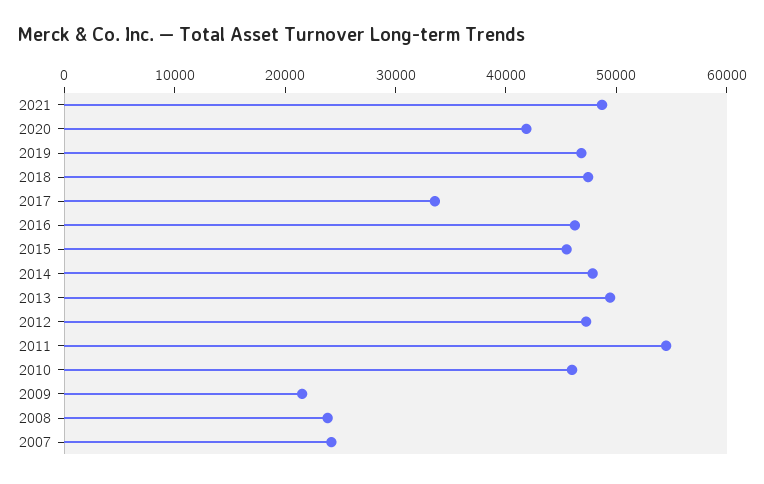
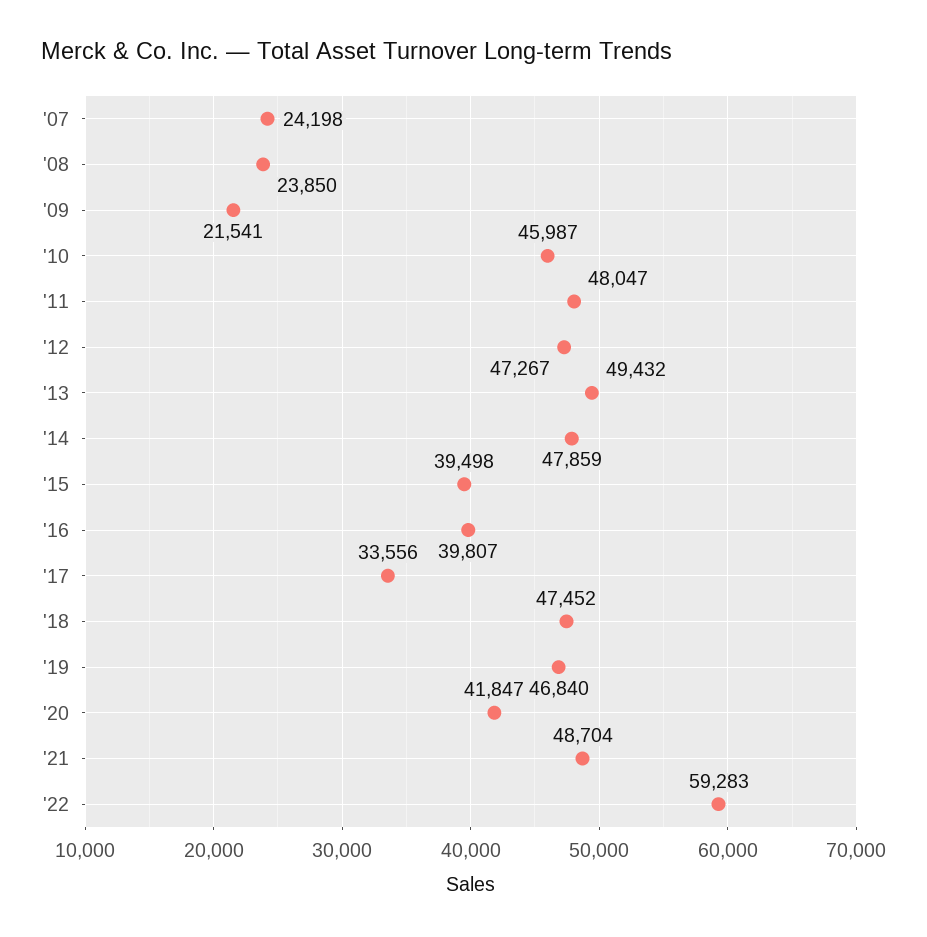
2016: 46000 -> 39807
2015: 46000 -> 39498
2011: 54000 -> 48047
'22: none -> 59283

